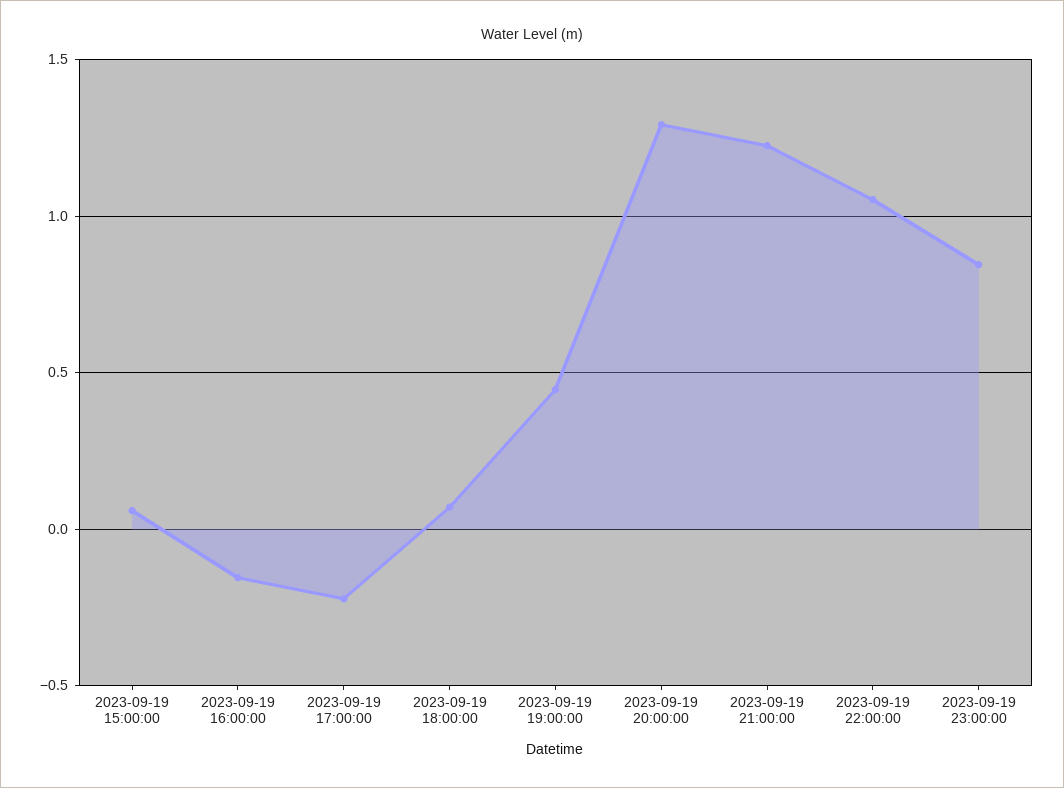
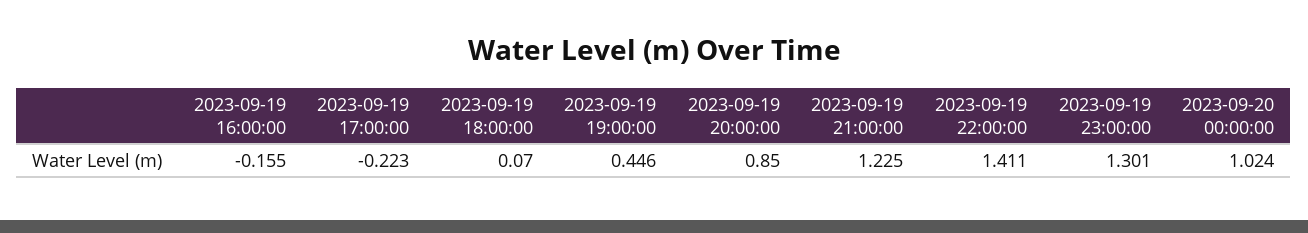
2023-09-19 15:00:00: 0.05 -> none
2023-09-19 20:00:00: 1.3 -> 0.85
2023-09-19 22:00:00: 1.05 -> 1.411
2023-09-19 23:00:00: 0.85 -> 1.301
2023-09-20 00:00:00: none -> 1.024

